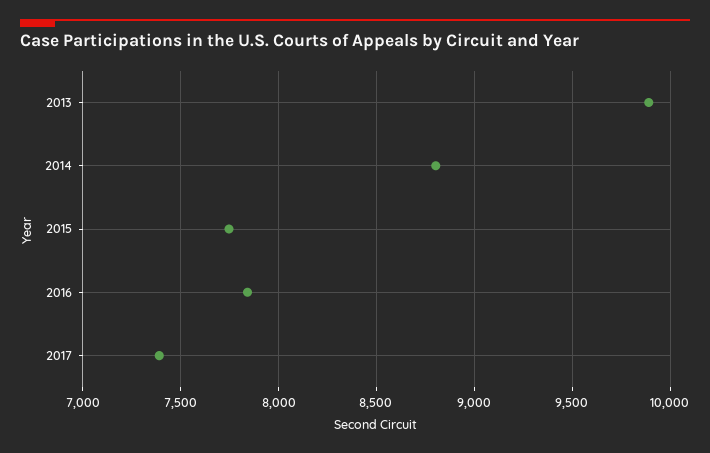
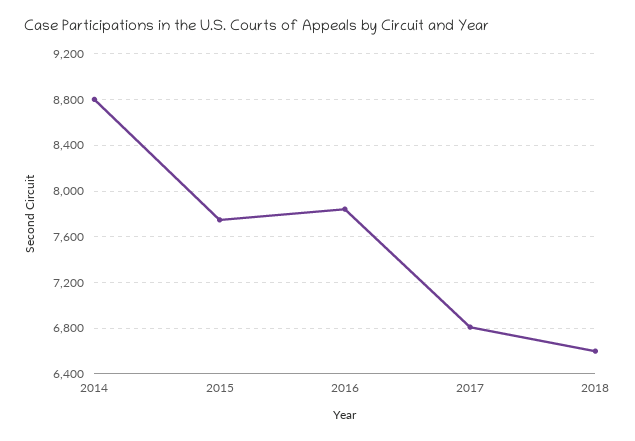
2013: 9900 -> none
2017: 7400 -> 6800
2018: none -> 6600

